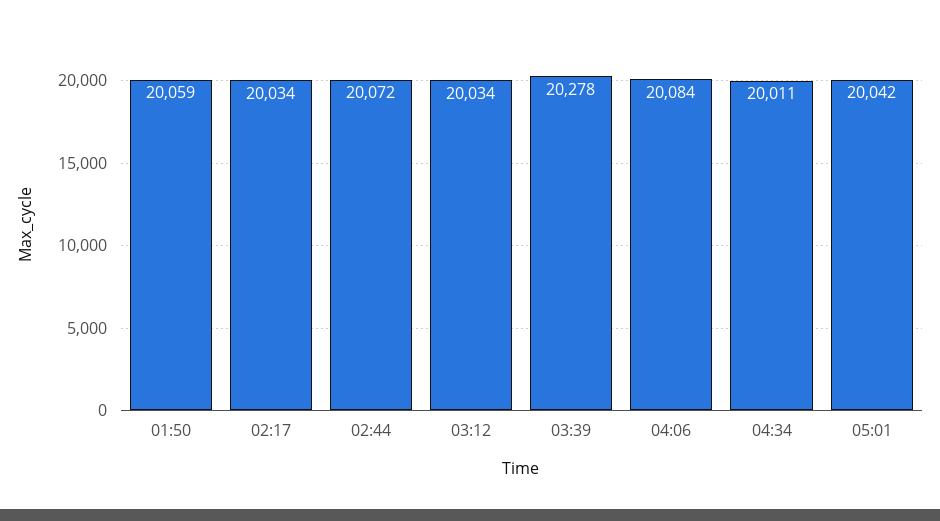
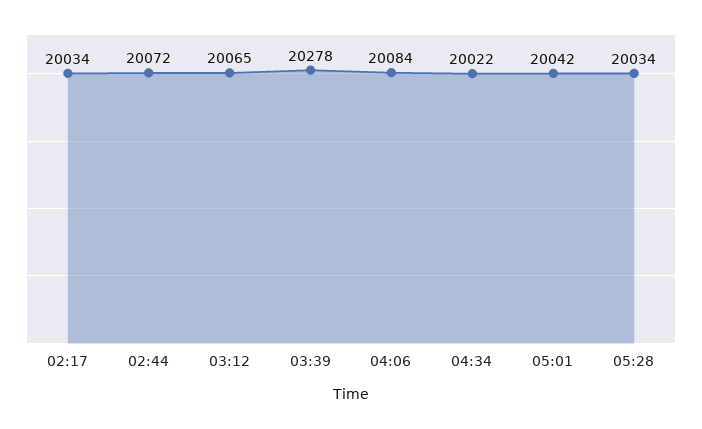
01:50: 20059 -> none
03:12: 20034 -> 20065
04:34: 20011 -> 20022
05:28: none -> 20034

